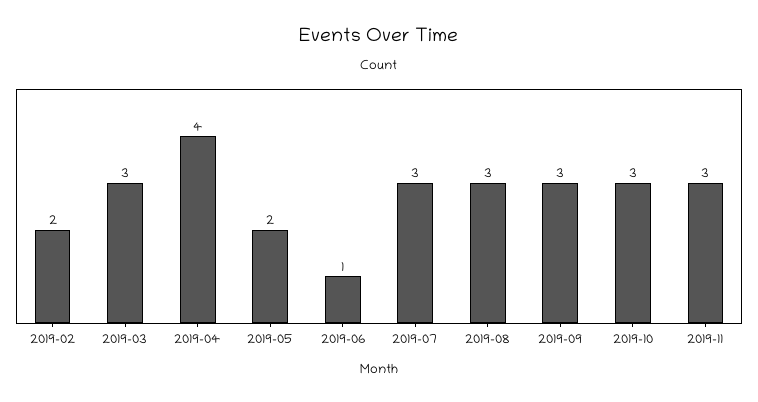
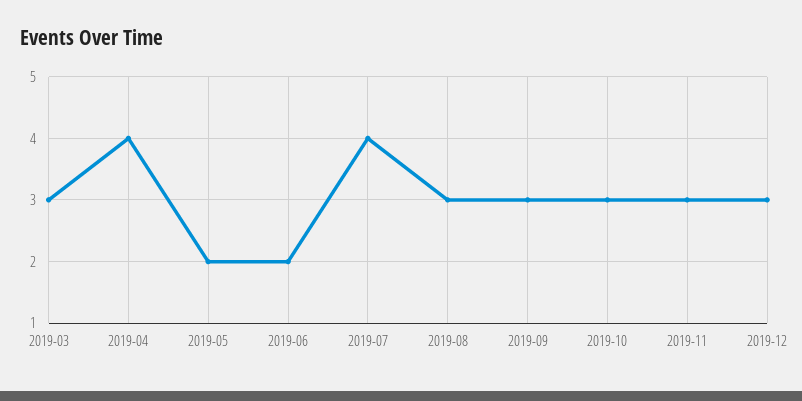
2019-02: 2 -> none
2019-06: 1 -> 2
2019-07: 3 -> 4
2019-12: none -> 3

